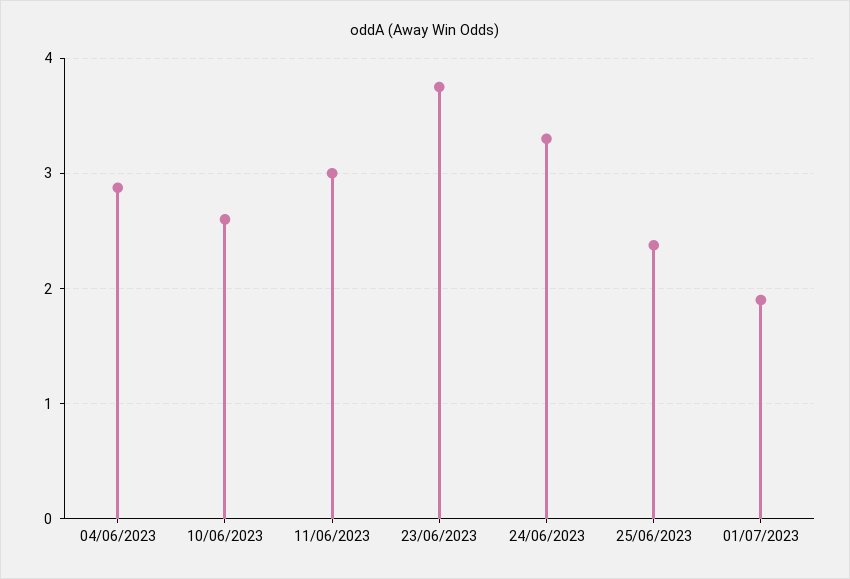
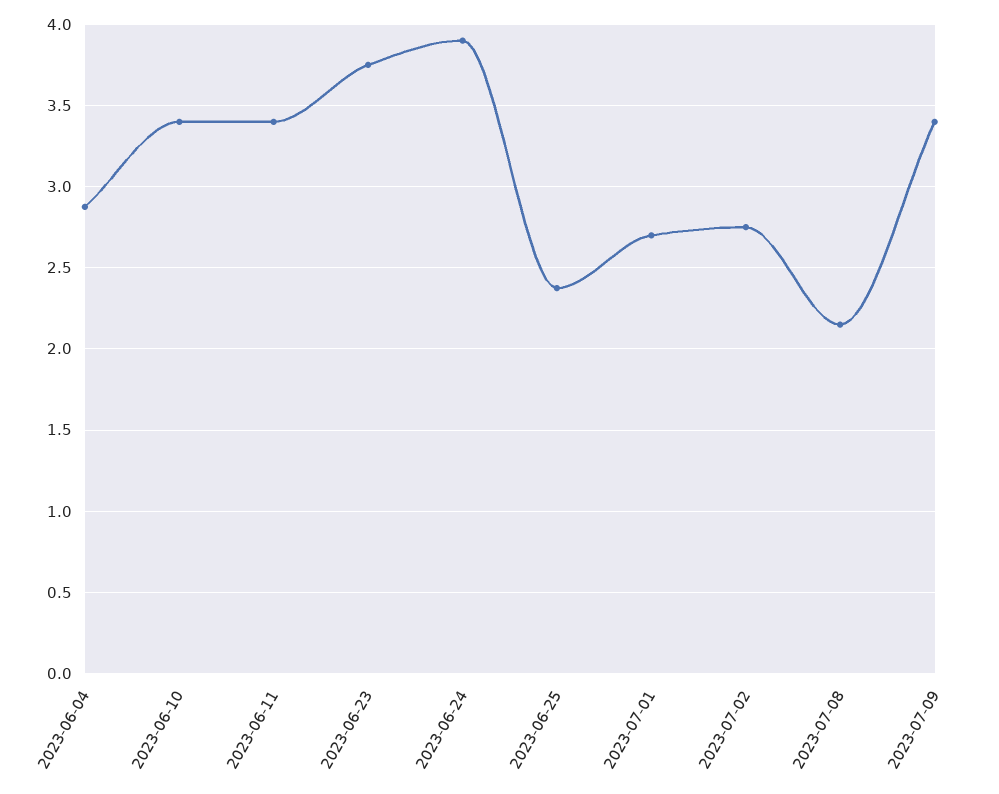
10/06/2023: 2.6 -> 3.4
11/06/2023: 3 -> 3.4
24/06/2023: 3.3 -> 3.9
01/07/2023: 1.9 -> 2.7
2023-07-02: none -> 2.75
2023-07-08: none -> 2.15
2023-07-09: none -> 3.4

